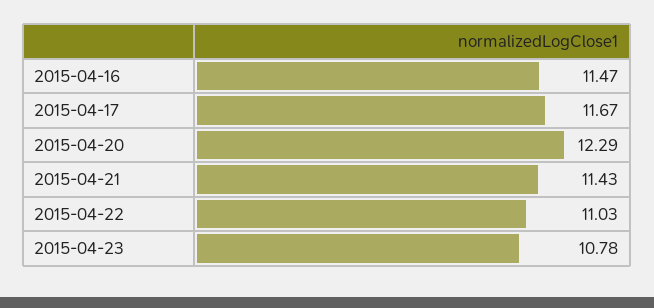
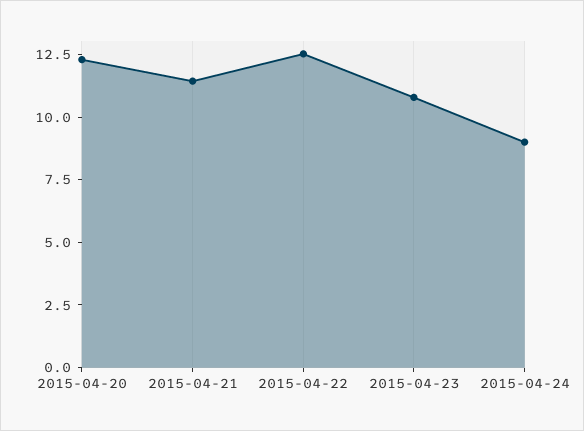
2015-04-16: 11.47 -> none
2015-04-17: 11.67 -> none
2015-04-22: 11.03 -> 12.5
2015-04-24: none -> 9

